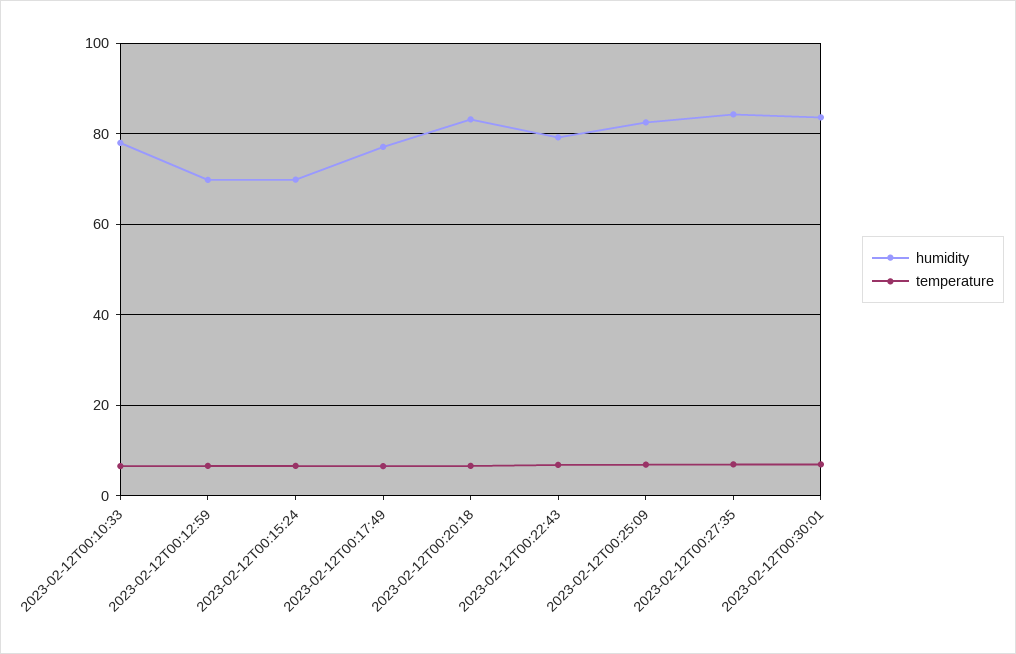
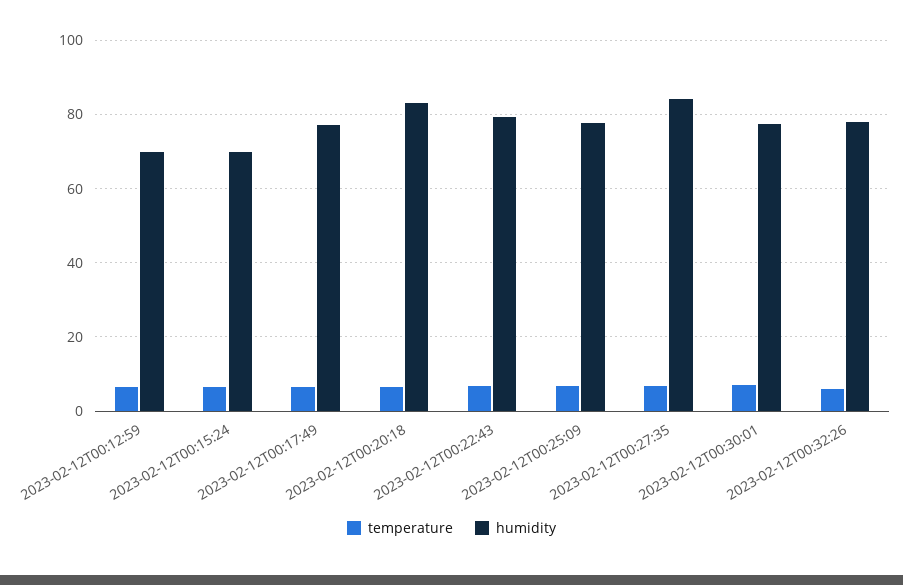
humidity, 2023-02-12T00:10:33: 78 -> none
temperature, 2023-02-12T00:10:33: 6 -> none
humidity, 2023-02-12T00:25:09: 82 -> 78
humidity, 2023-02-12T00:30:01: 84 -> 78
temperature, 2023-02-12T00:32:26: none -> 6
humidity, 2023-02-12T00:32:26: none -> 78

